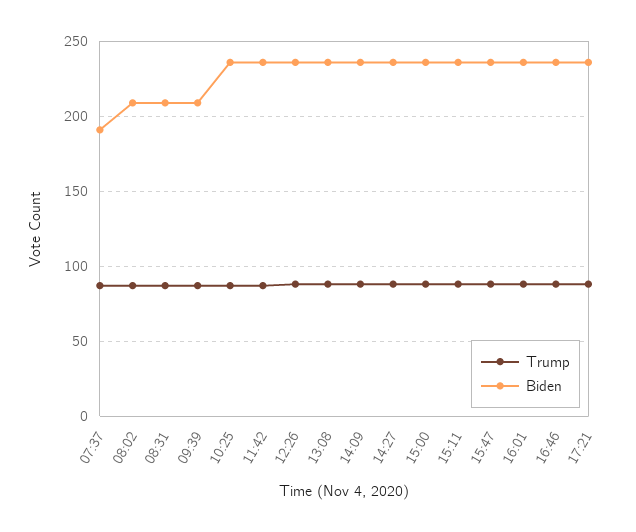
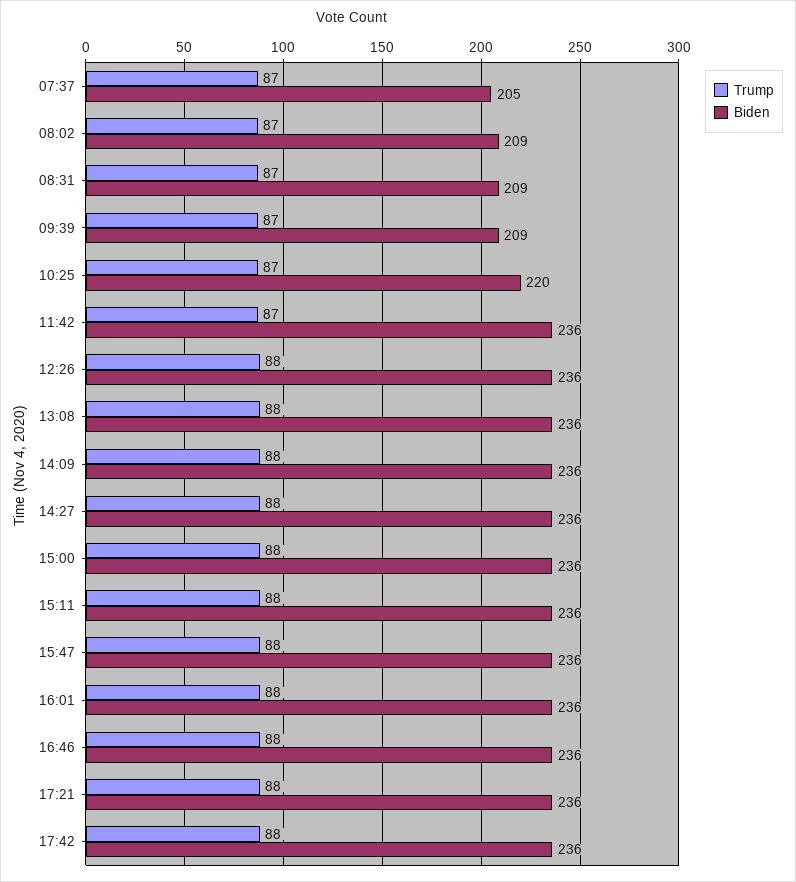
Biden, 07:37: 190 -> 205
Biden, 10:25: 235 -> 220
Trump, 17:42: none -> 88
Biden, 17:42: none -> 236

